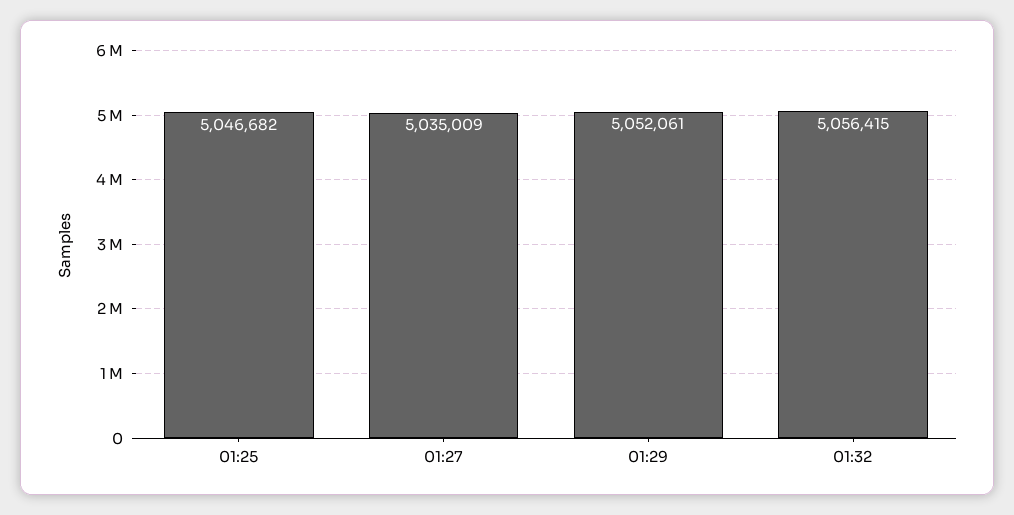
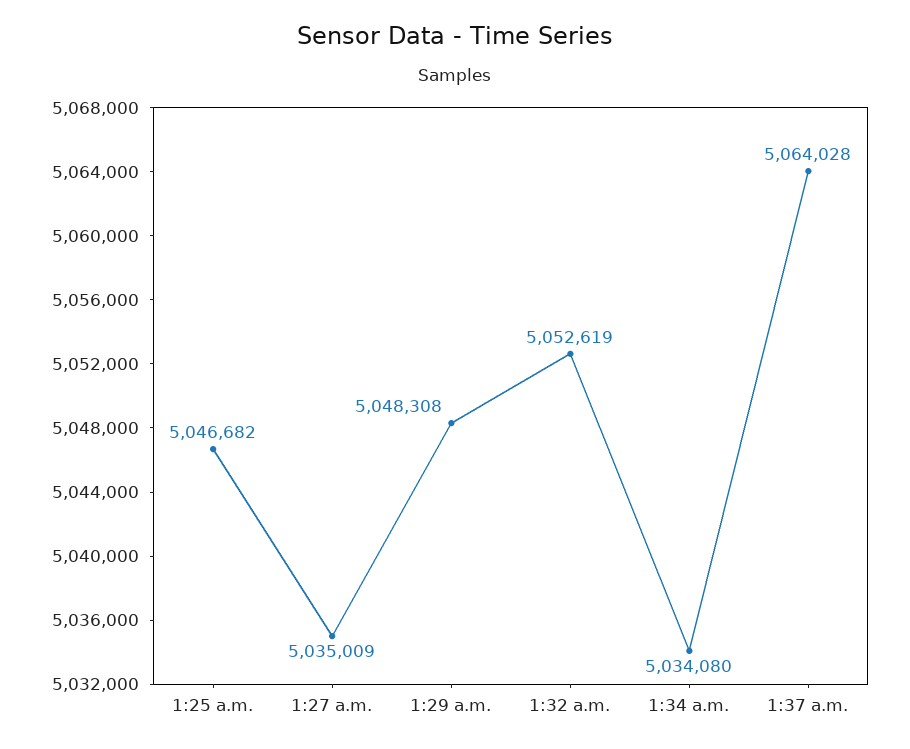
01:29: 5052061 -> 5048308
01:32: 5056415 -> 5052619
1:34 a.m.: none -> 5034080
1:37 a.m.: none -> 5064028

